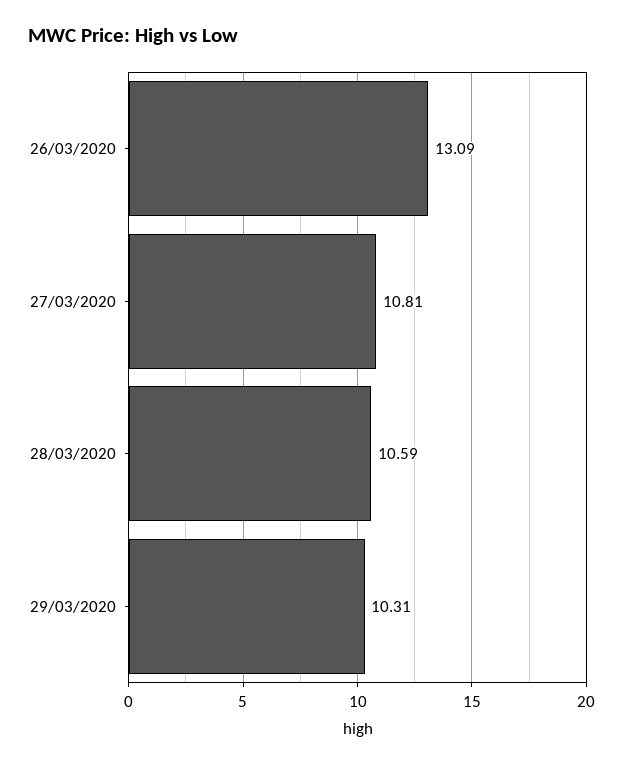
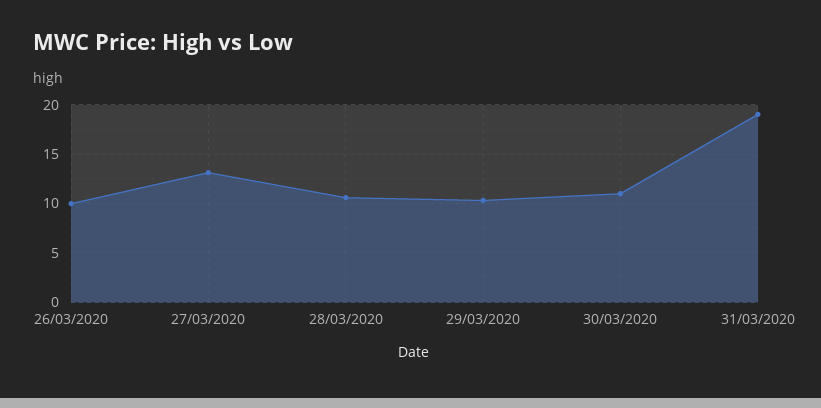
26/03/2020: 13.09 -> 10
27/03/2020: 10.81 -> 13
30/03/2020: none -> 11
31/03/2020: none -> 19

